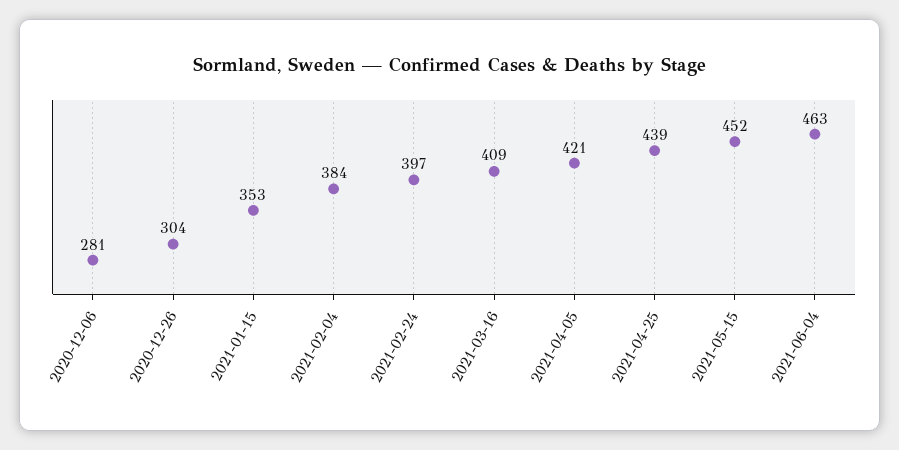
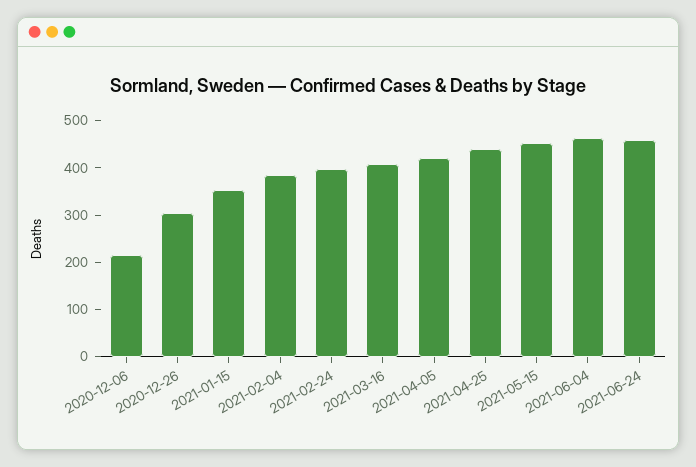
2020-12-06: 281 -> 220
2021-06-24: none -> 460

